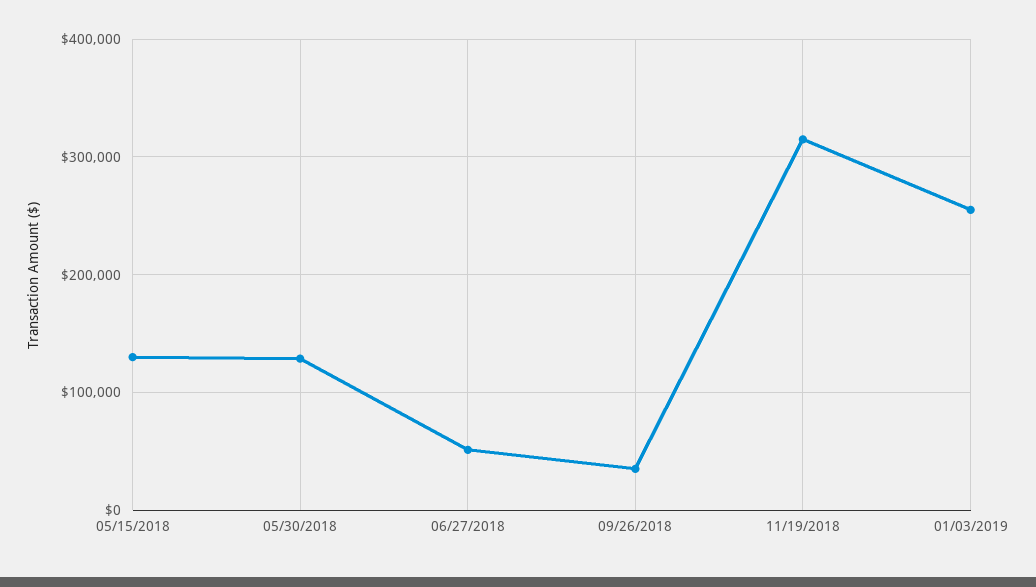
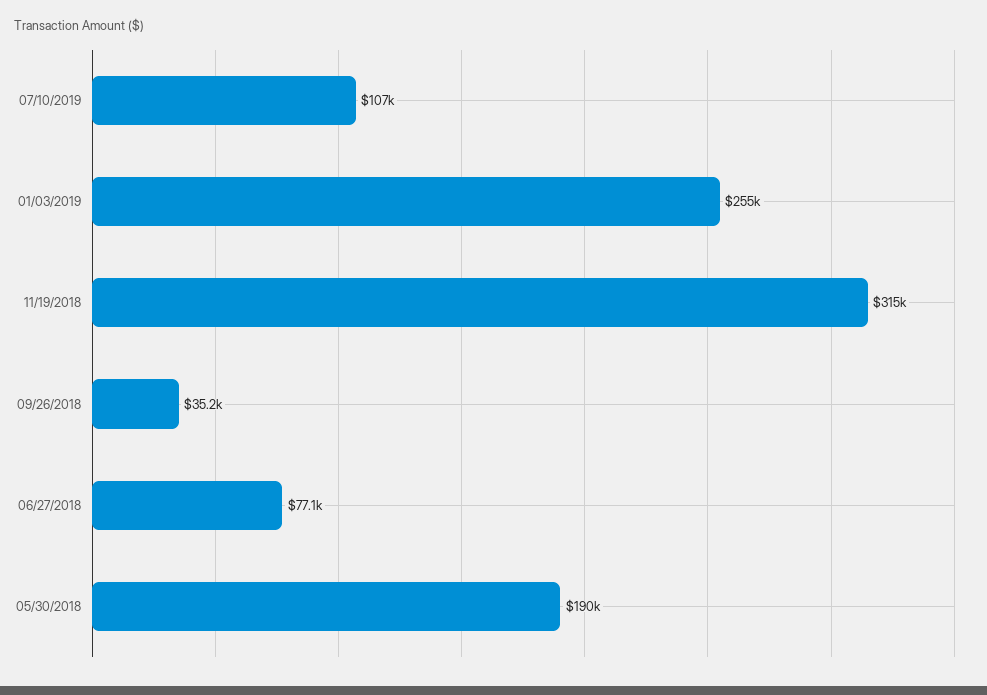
05/15/2018: 130000 -> none
05/30/2018: 130000 -> 190000
06/27/2018: 50000 -> 77100
07/10/2019: none -> 107000

